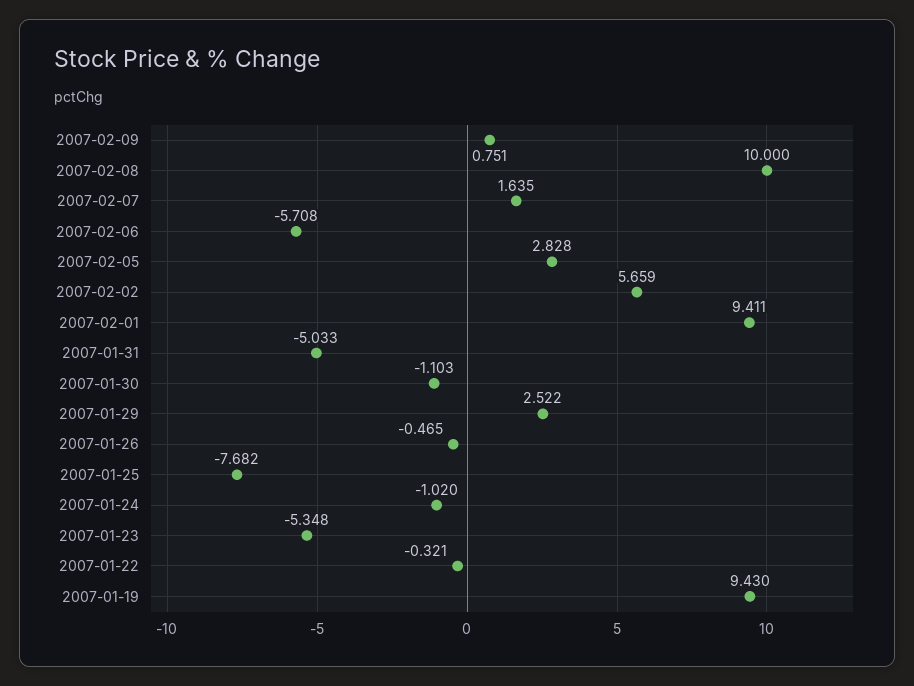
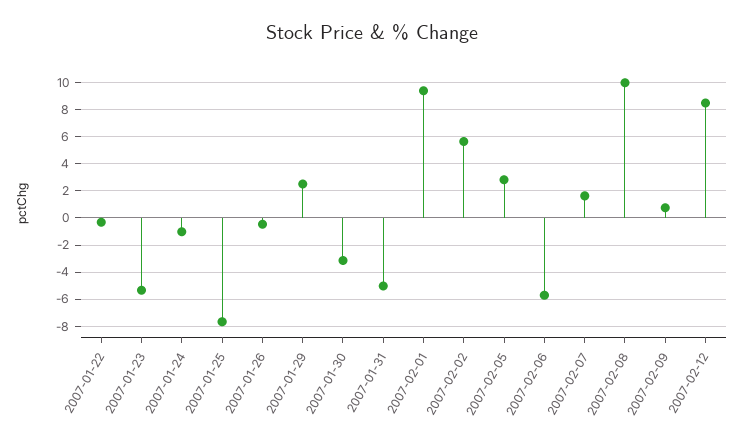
2007-01-30: -1.103 -> -3
2007-01-19: 9.43 -> none
2007-02-12: none -> 8.5

